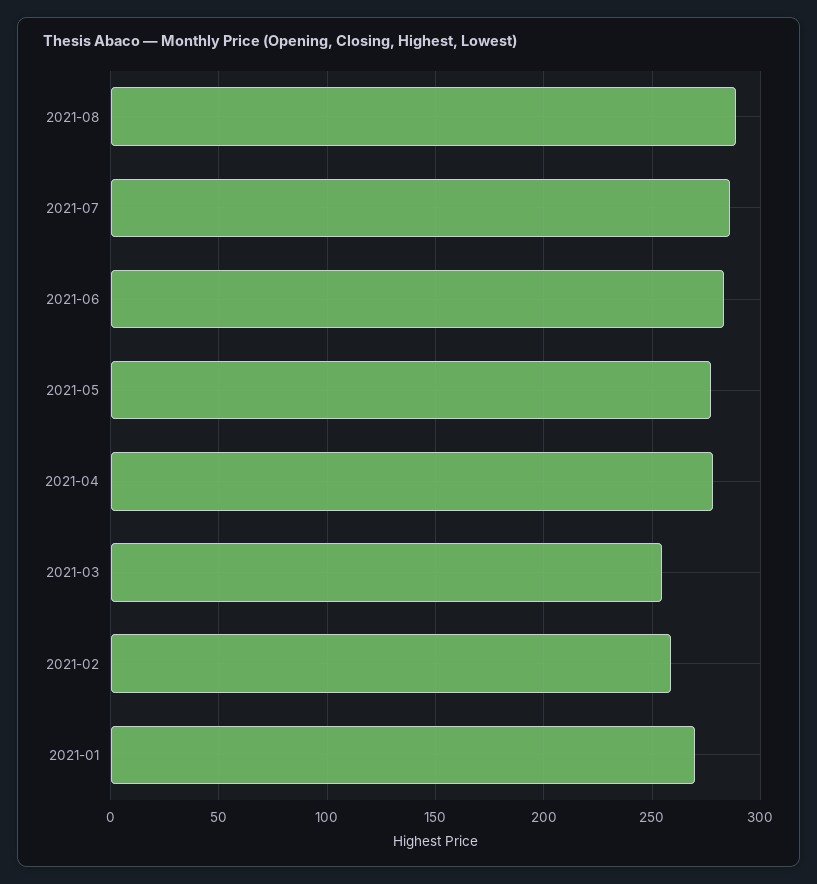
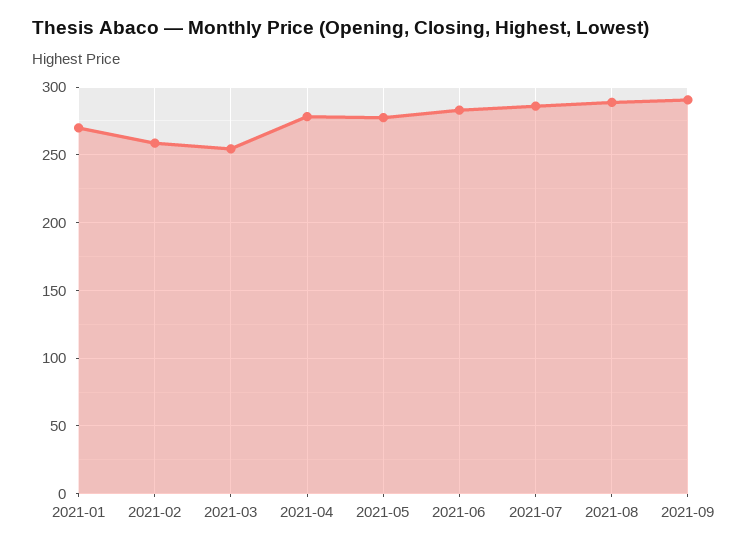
2021-09: none -> 290

